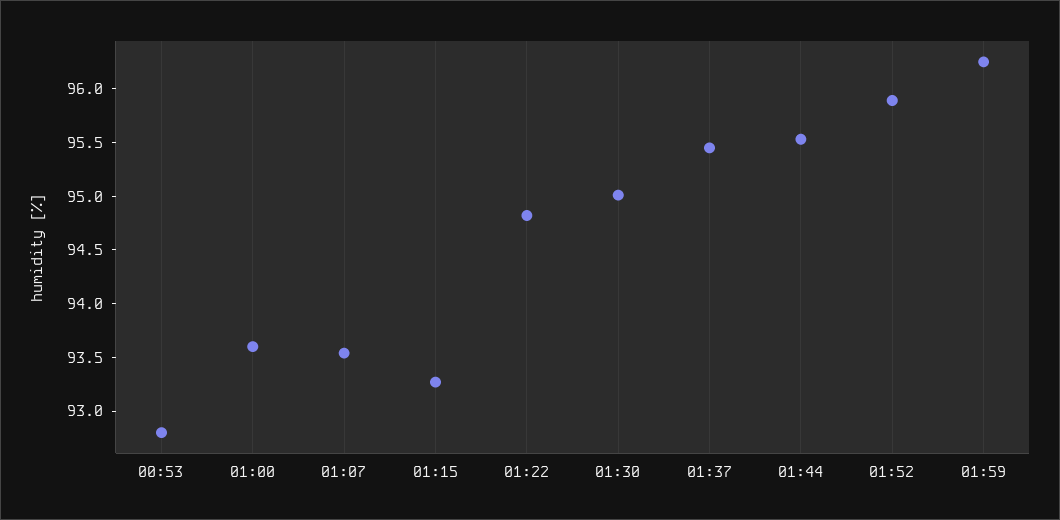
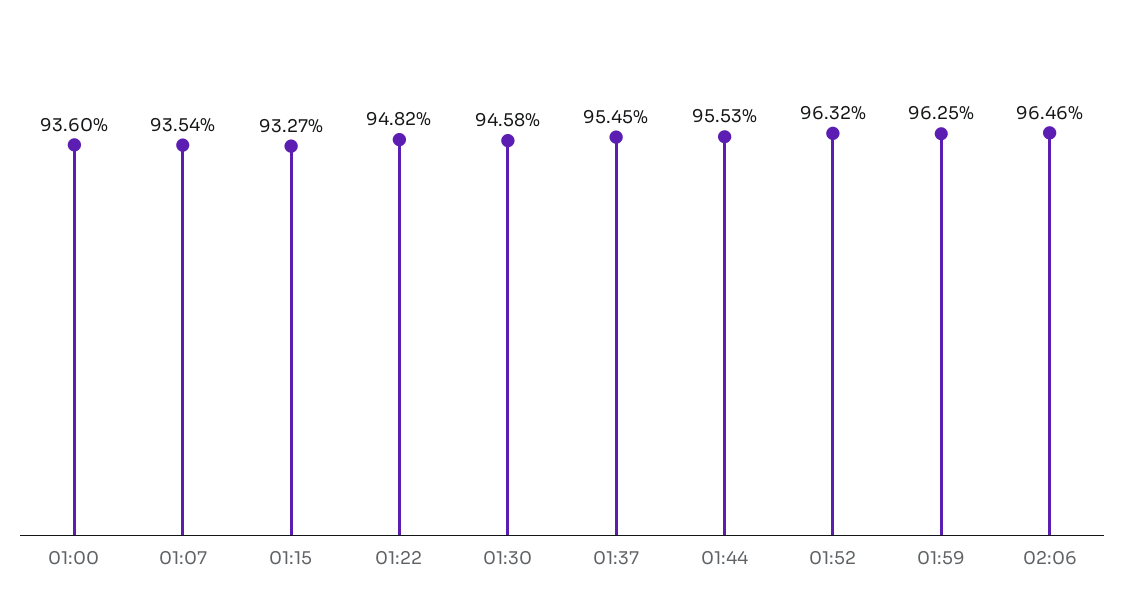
00:53: 92.8 -> none
01:30: 95 -> 94.58
01:52: 95.9 -> 96.32
02:06: none -> 96.46

